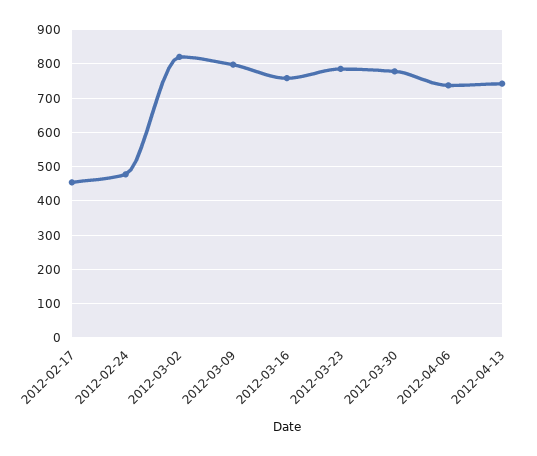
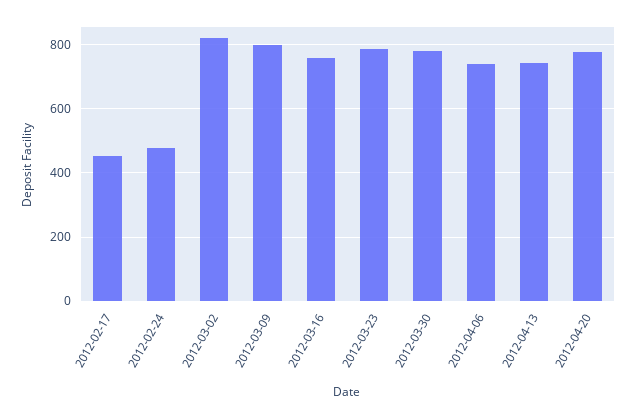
2012-04-20: none -> 780

